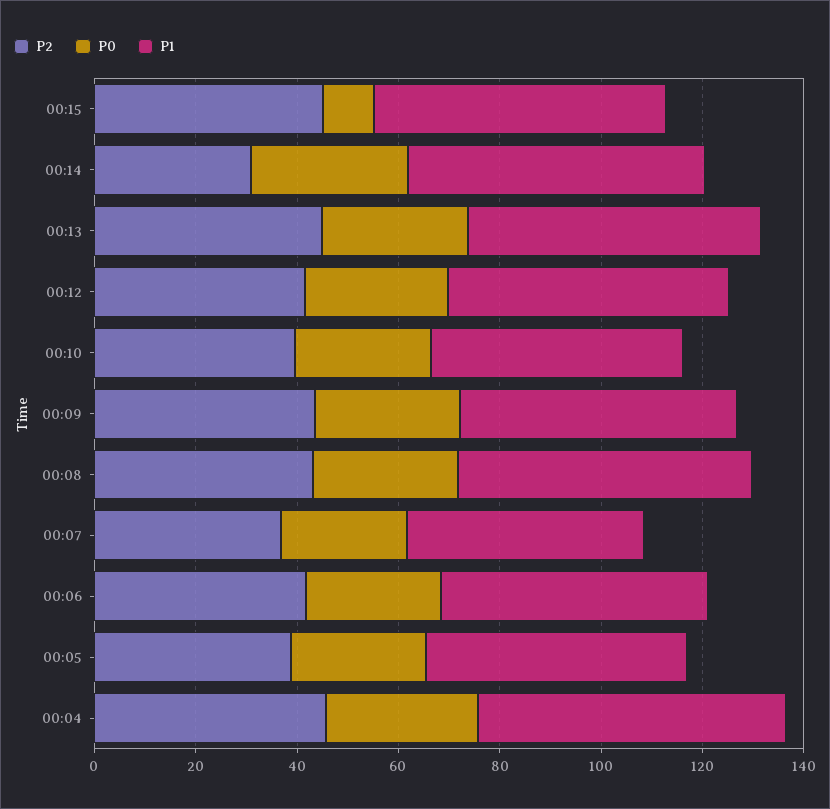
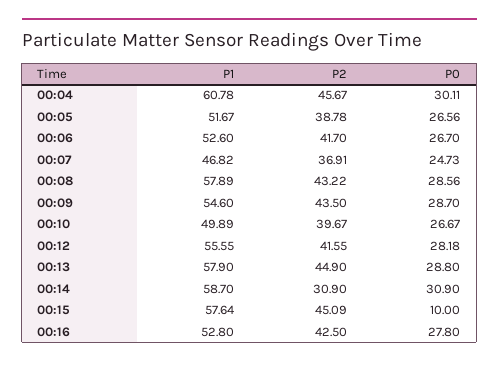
P1, 00:16: none -> 52.8
P2, 00:16: none -> 42.5
P0, 00:16: none -> 27.8

